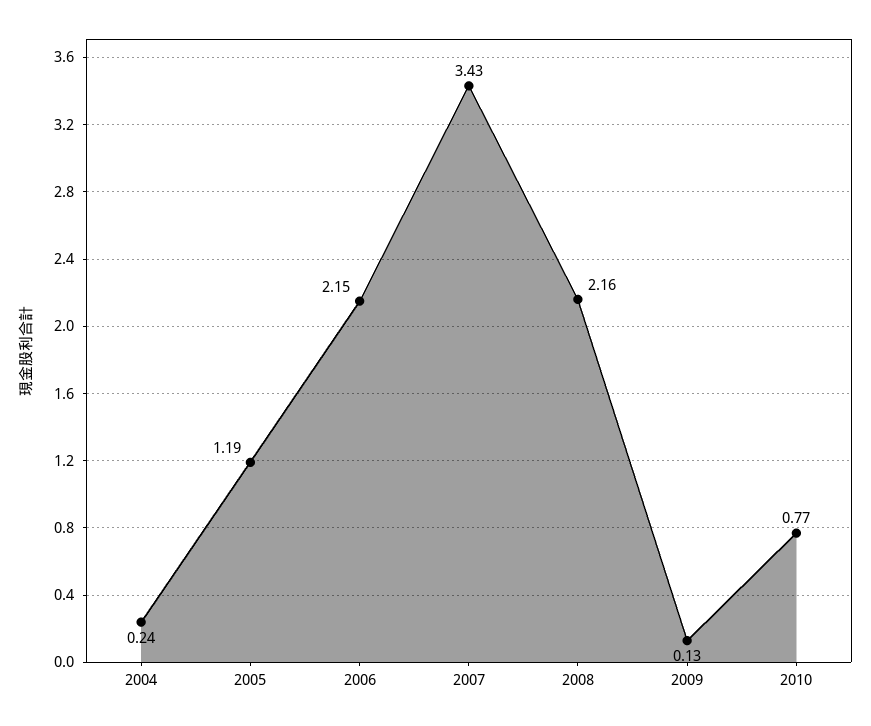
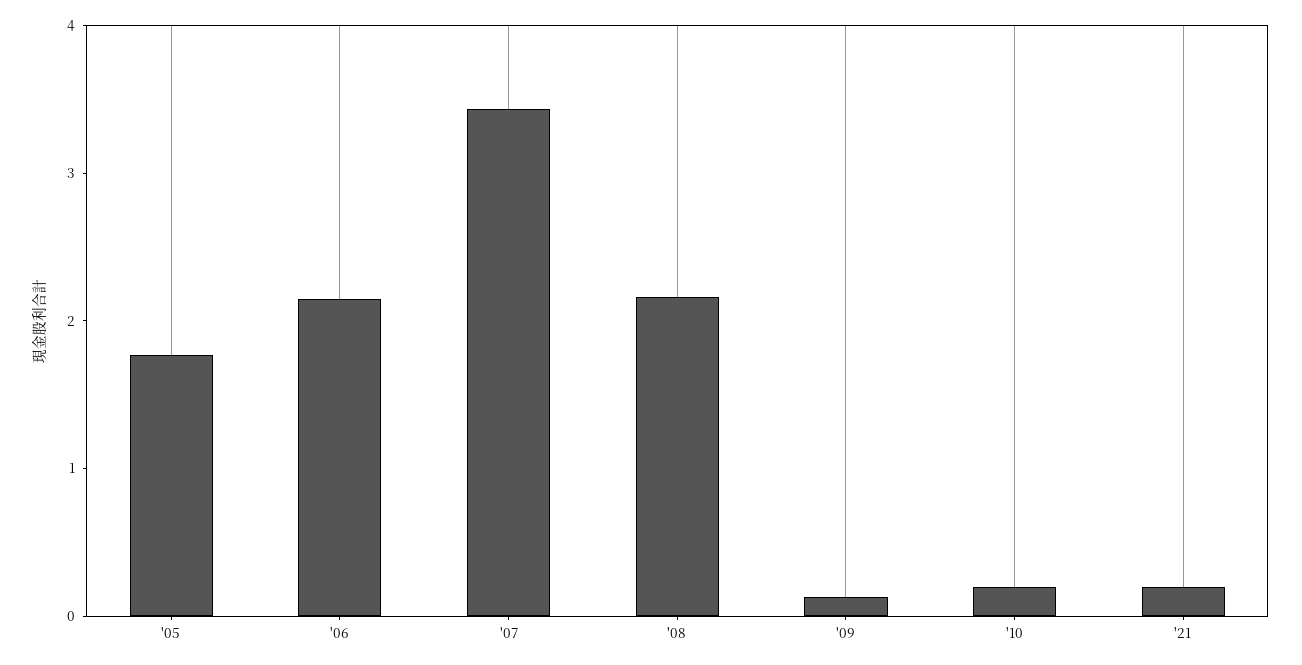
2004: 0.24 -> none
2005: 1.19 -> 1.8
2010: 0.77 -> 0.2
'21: none -> 0.2

